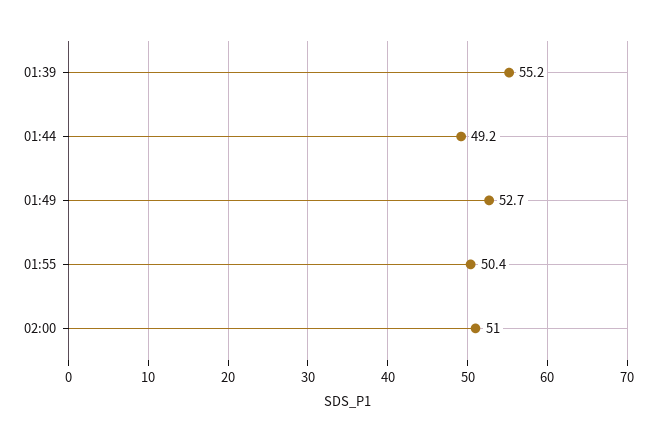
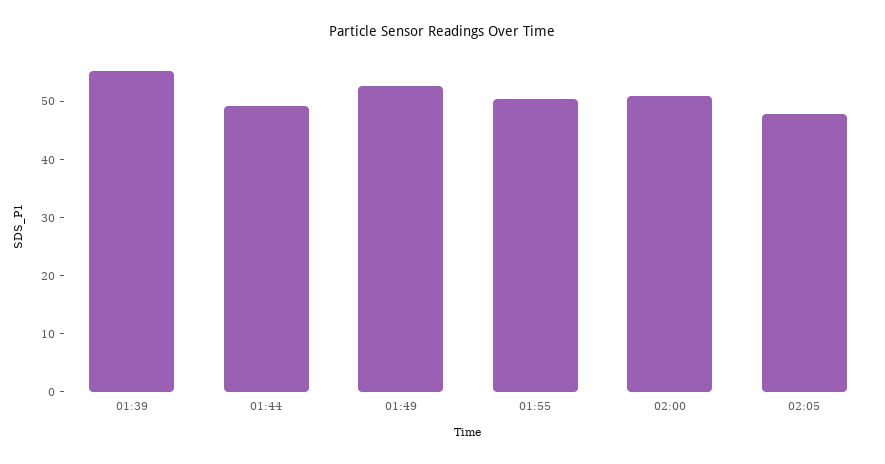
02:05: none -> 48

